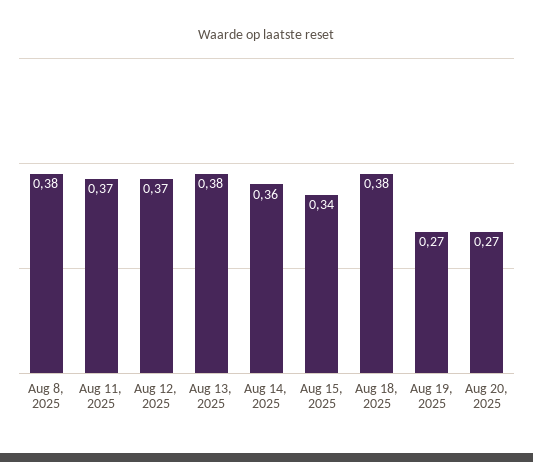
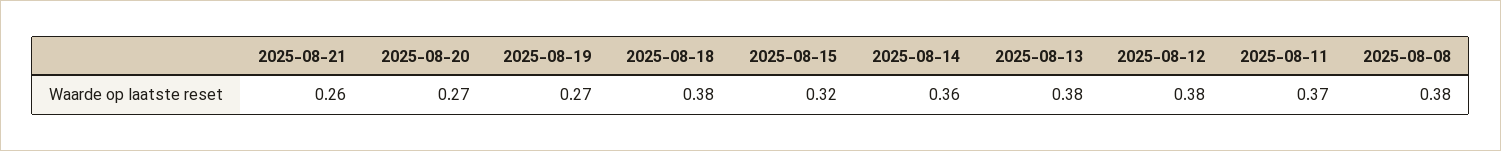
Aug 12, 2025: 0.37 -> 0.38
Aug 15, 2025: 0.34 -> 0.32
2025-08-21: none -> 0.26

